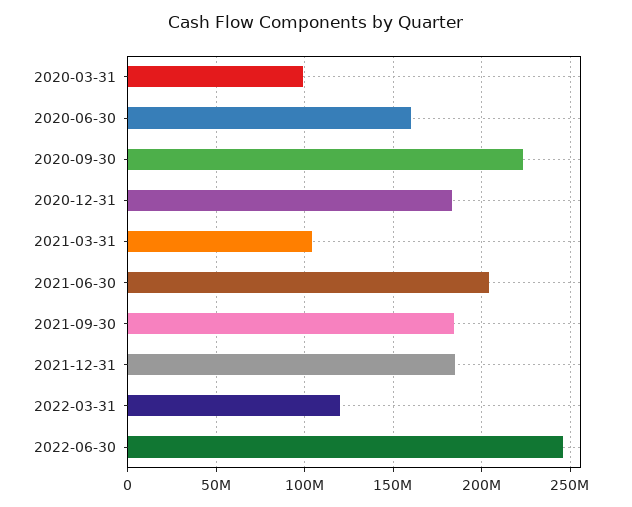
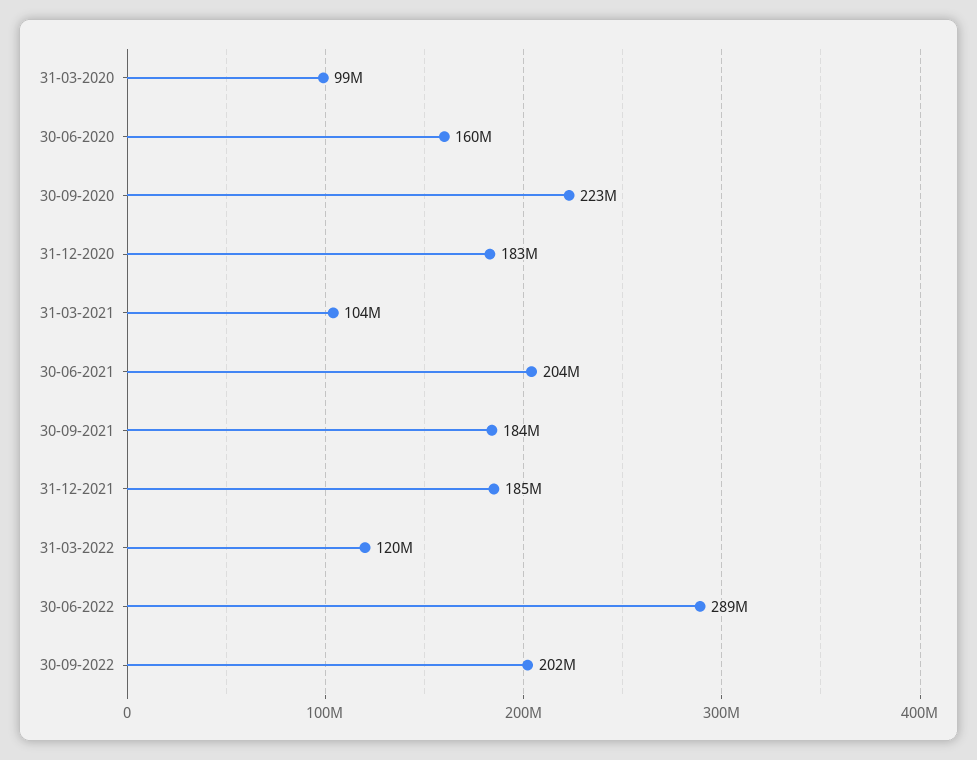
2022-06-30: 245000000 -> 289000000
30-09-2022: none -> 202000000

